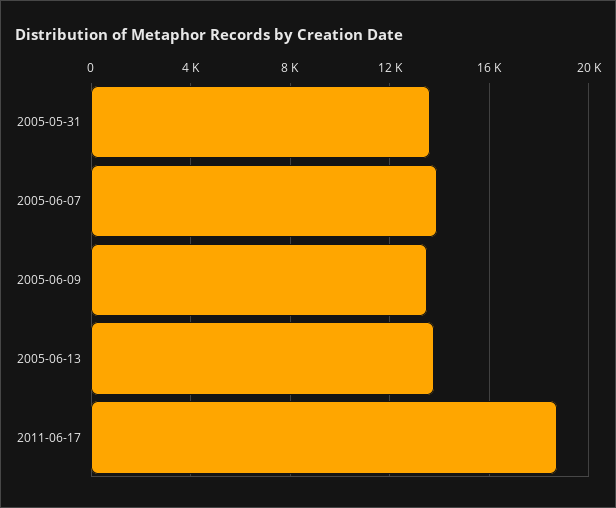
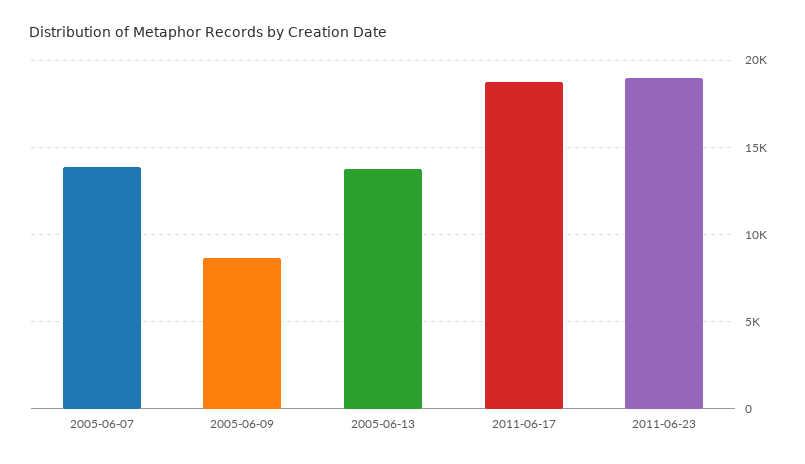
2005-05-31: 13500 -> none
2005-06-09: 13500 -> 8500
2011-06-23: none -> 19000

